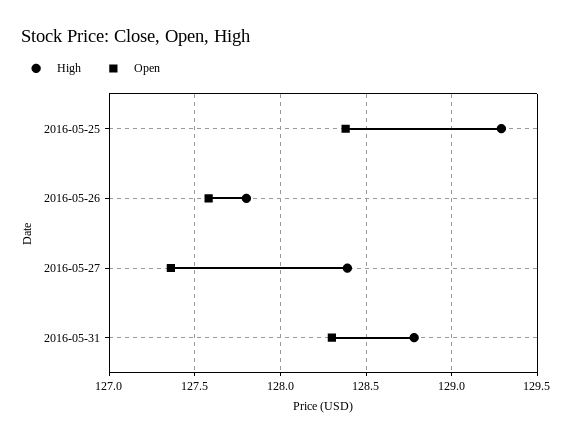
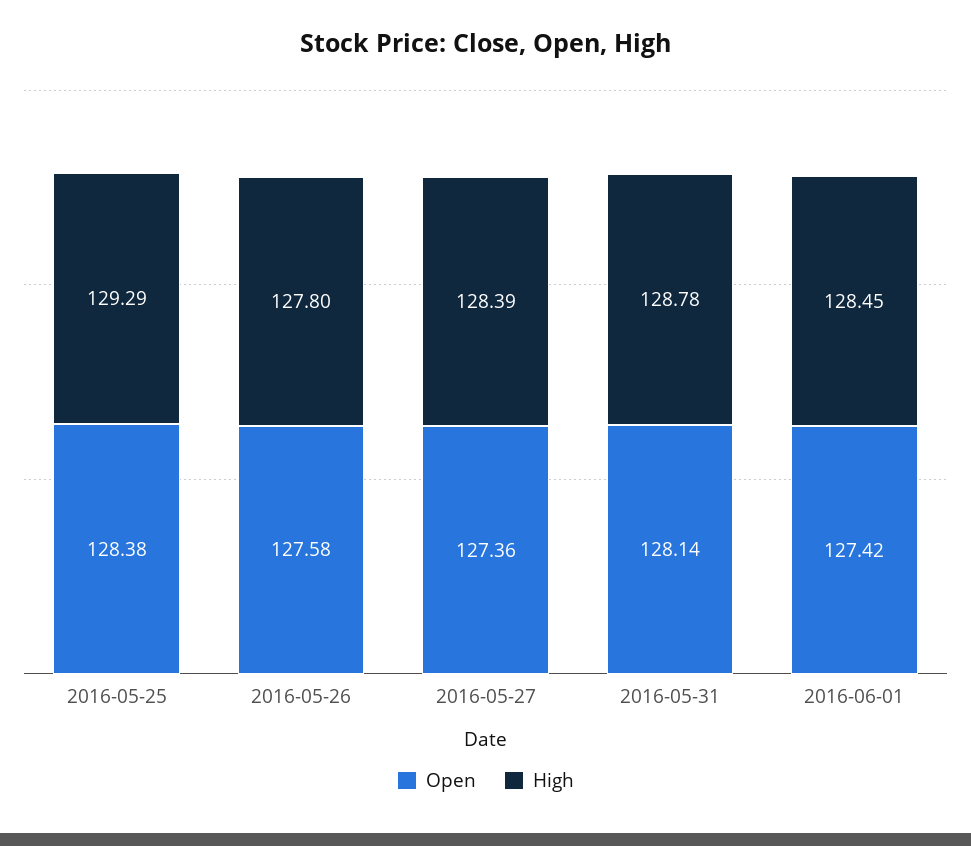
Open, 2016-05-31: 128.3 -> 128.14
Open, 2016-06-01: none -> 127.42
High, 2016-06-01: none -> 128.45

